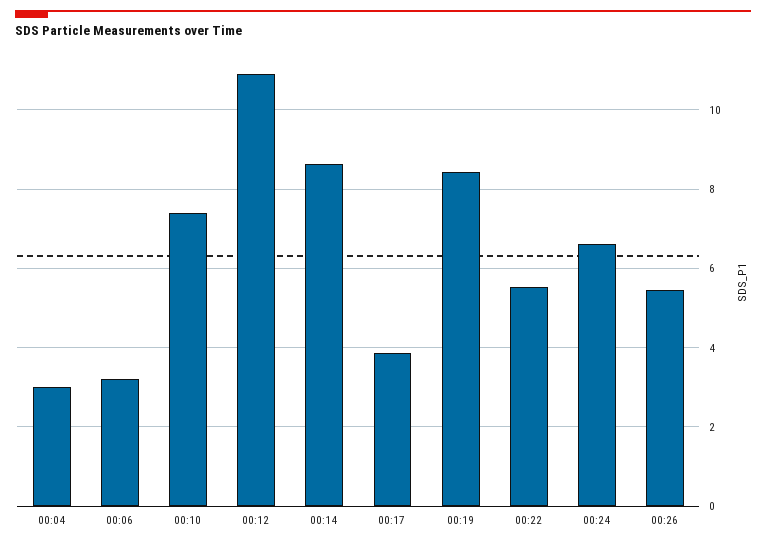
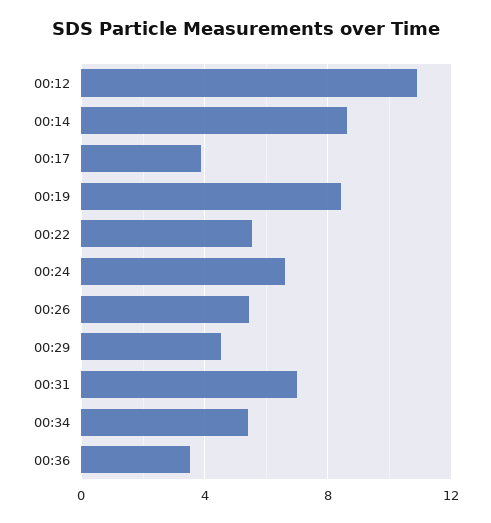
00:04: 3 -> none
00:06: 3.2 -> none
00:10: 7.4 -> none
00:29: none -> 4.5
00:31: none -> 7
00:34: none -> 5.5
00:36: none -> 3.5

